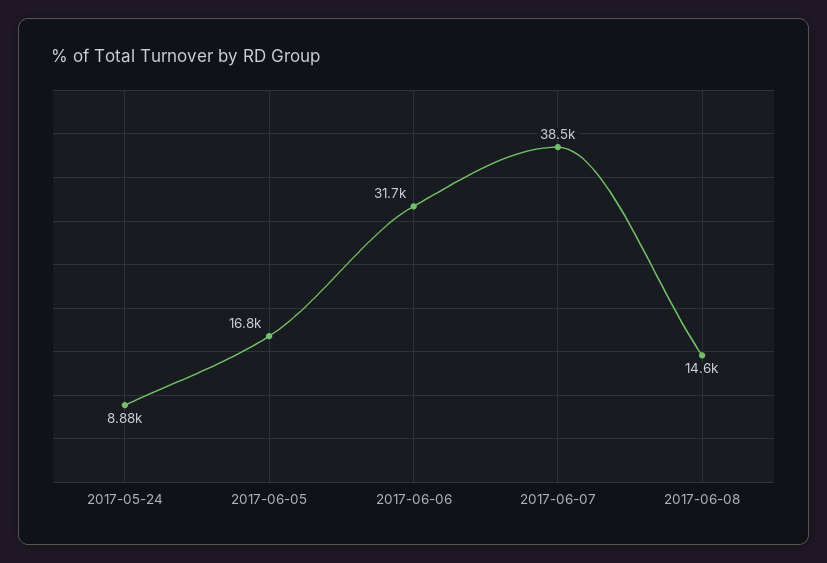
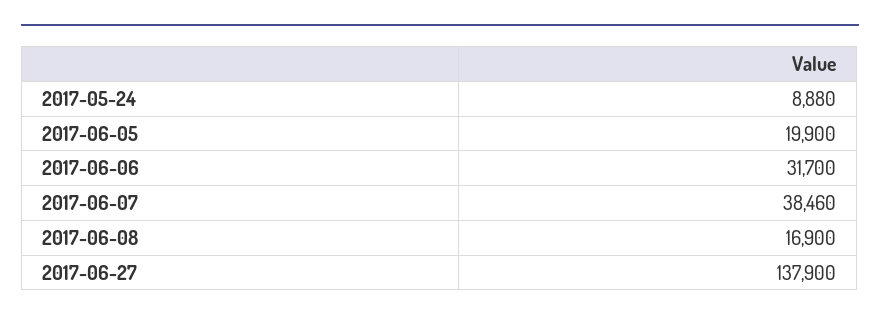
2017-06-05: 16800 -> 19900
2017-06-08: 14600 -> 16900
2017-06-27: none -> 137900

